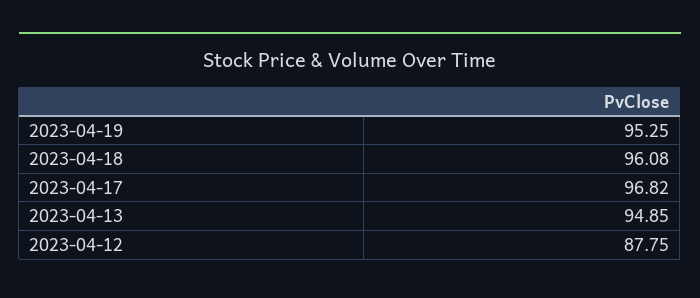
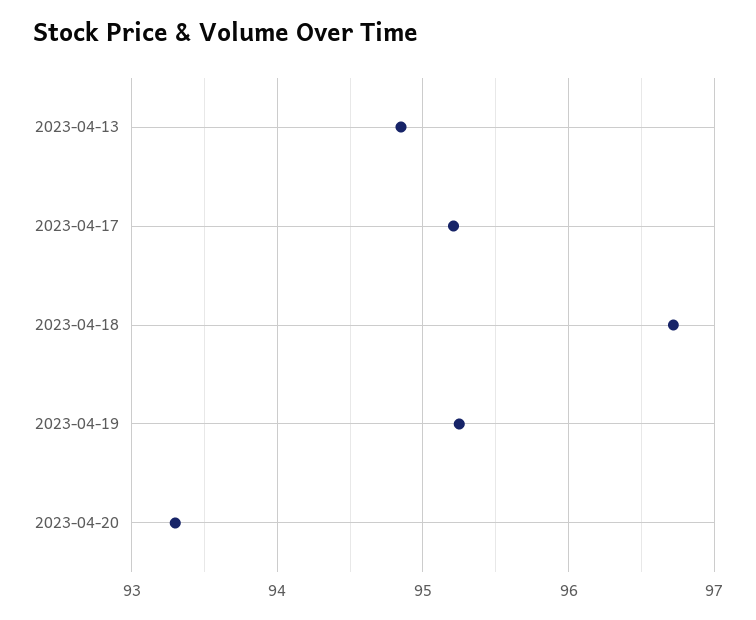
2023-04-18: 96.08 -> 96.7
2023-04-17: 96.82 -> 95.2
2023-04-12: 87.75 -> none
2023-04-20: none -> 93.3

